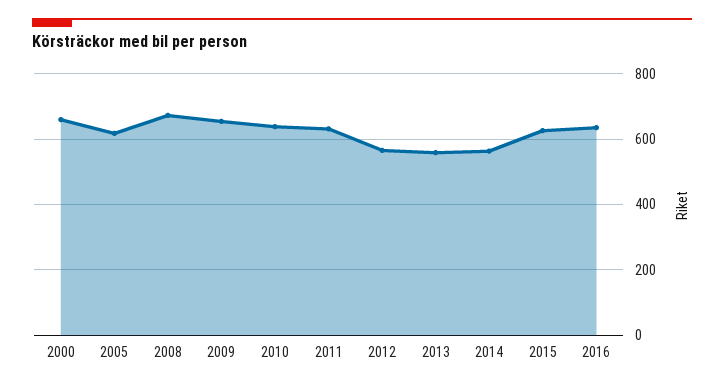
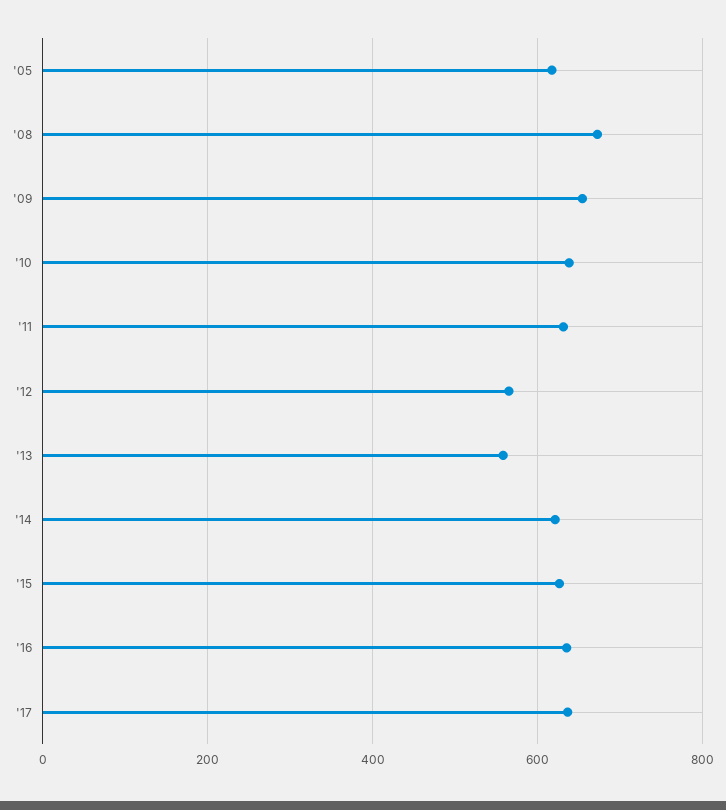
2000: 660 -> none
2014: 560 -> 620
'17: none -> 640

